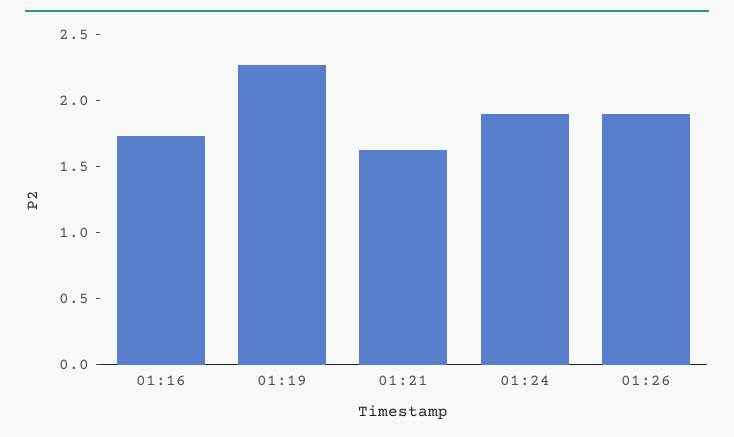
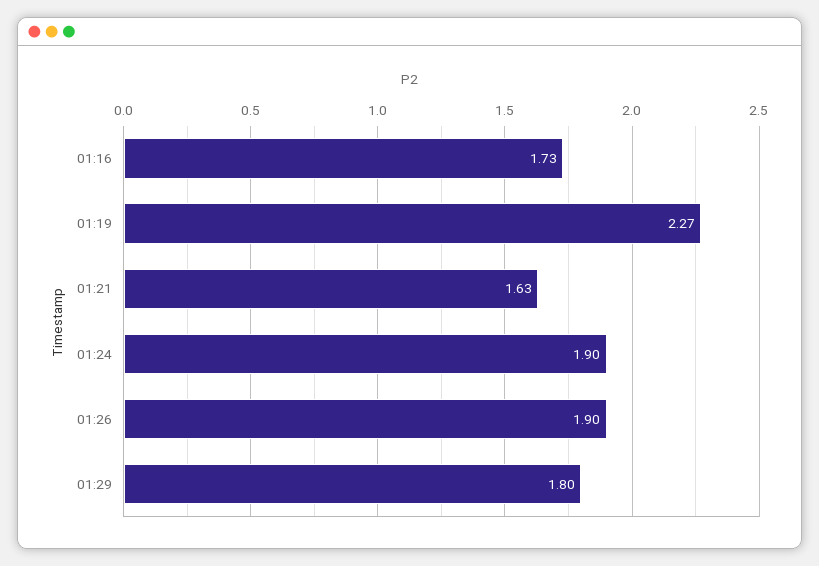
01:29: none -> 1.8

